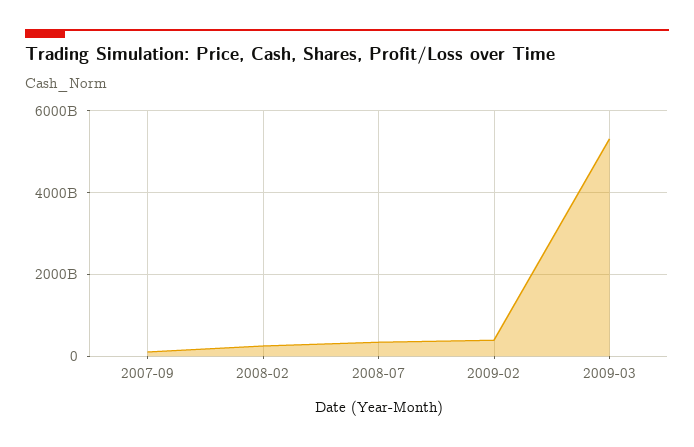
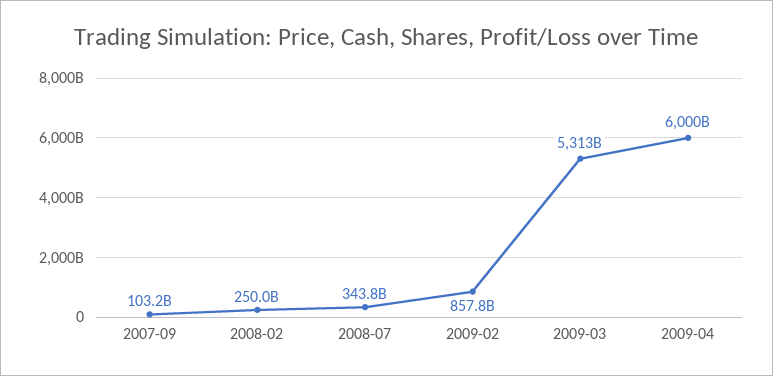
2009-02: 400000000000 -> 857800000000
2009-04: none -> 6000000000000

